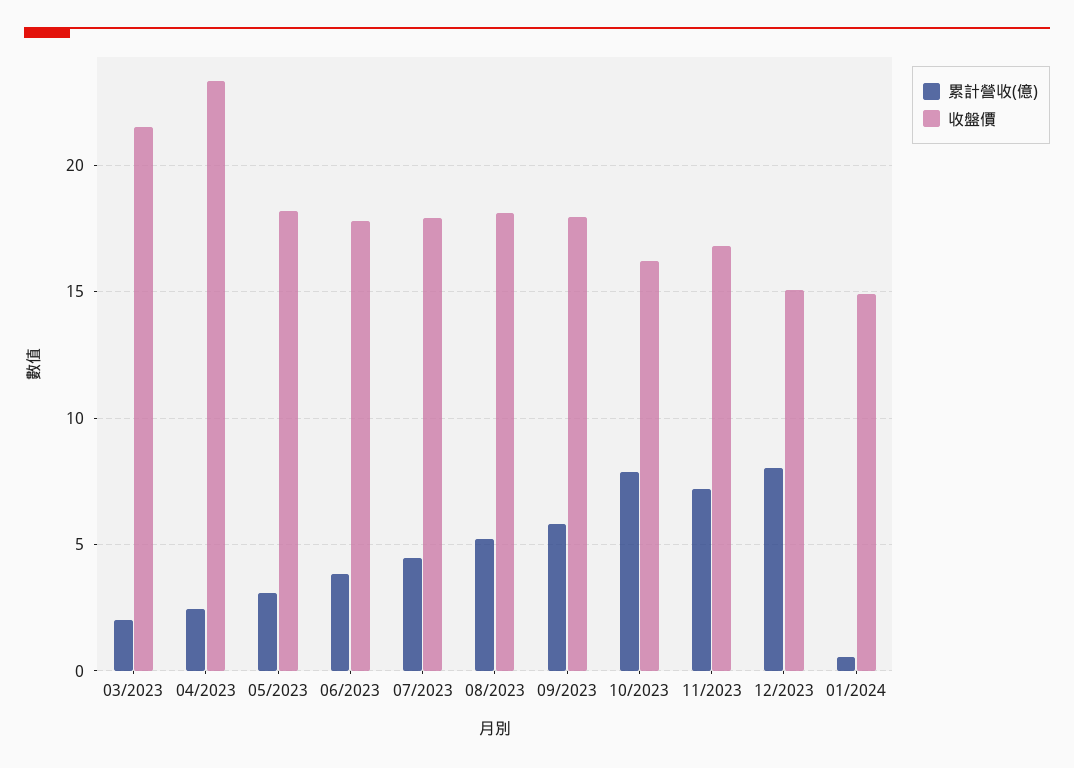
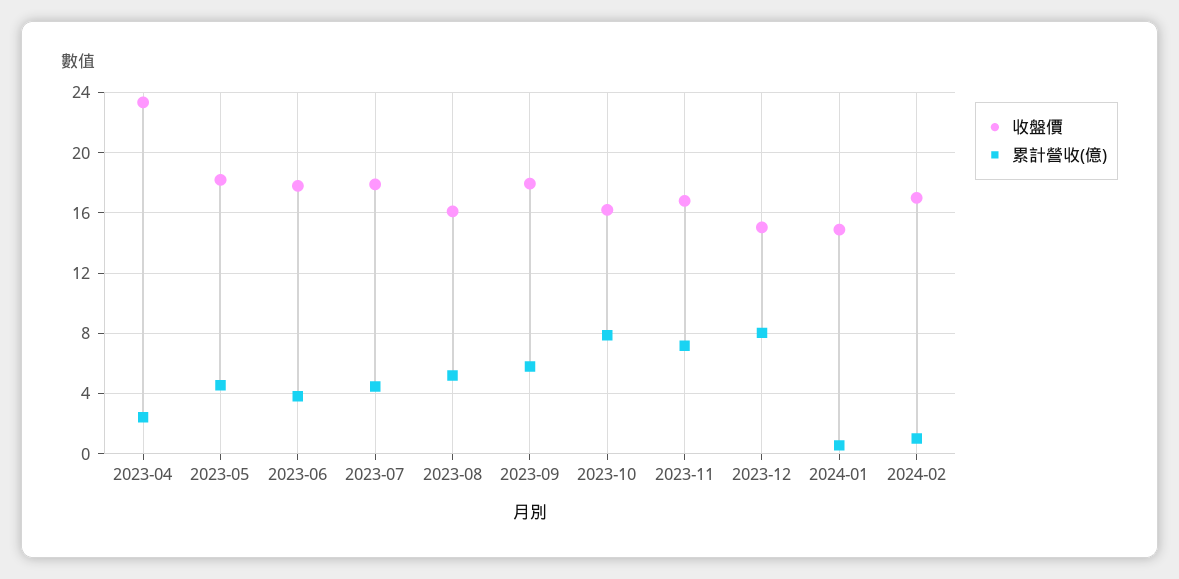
累計營收(億), 03/2023: 2 -> none
收盤價, 03/2023: 21.5 -> none
累計營收(億), 05/2023: 3 -> 4.5
收盤價, 08/2023: 18 -> 16
收盤價, 2024-02: none -> 17
累計營收(億), 2024-02: none -> 1

